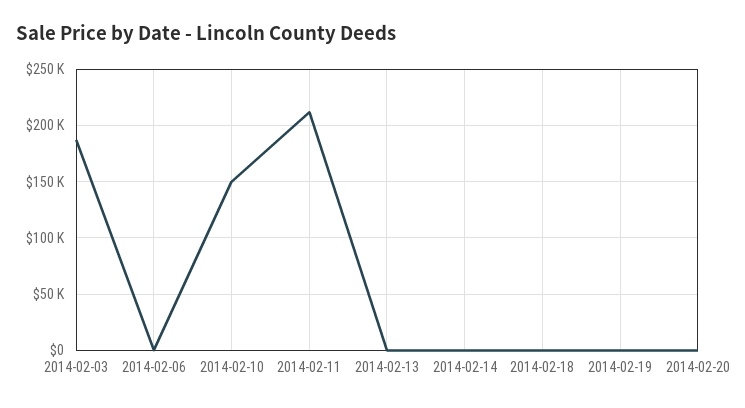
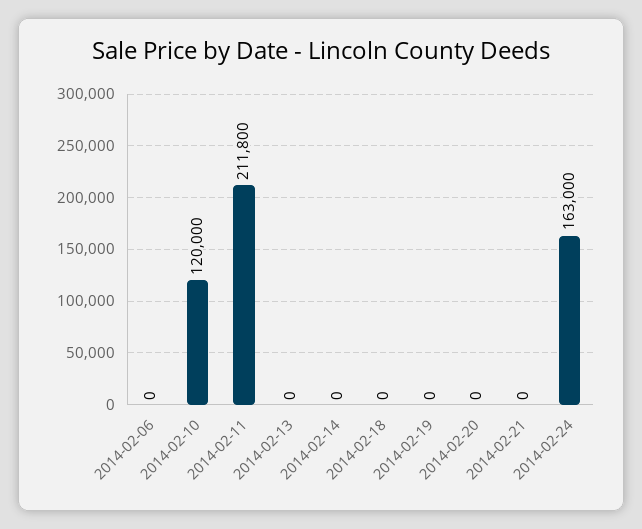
2014-02-03: 190000 -> none
2014-02-10: 150000 -> 120000
2014-02-21: none -> 0
2014-02-24: none -> 163000

